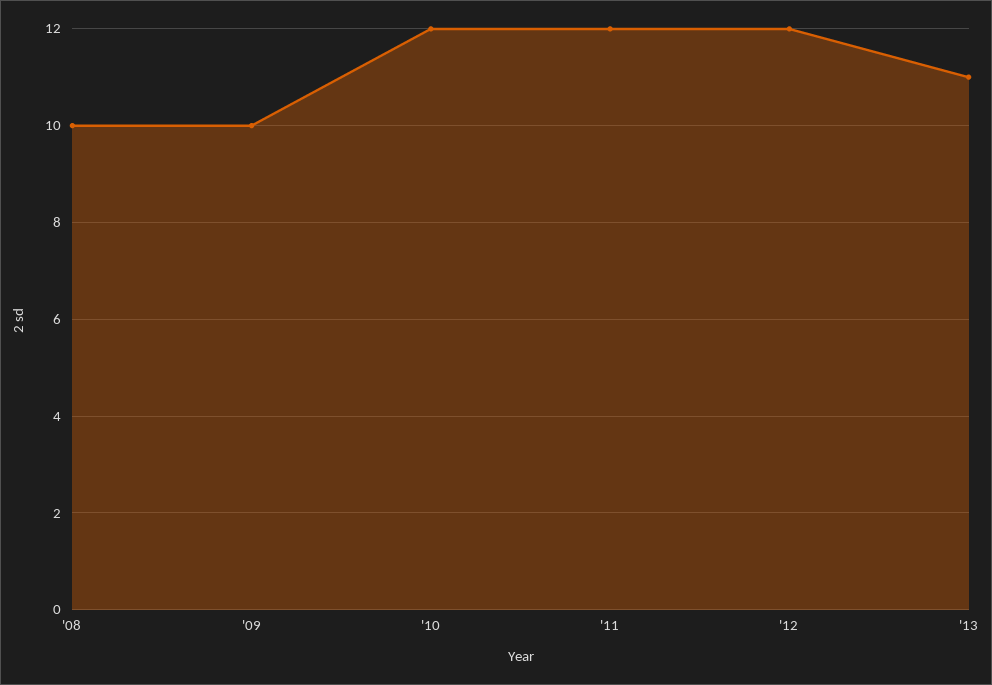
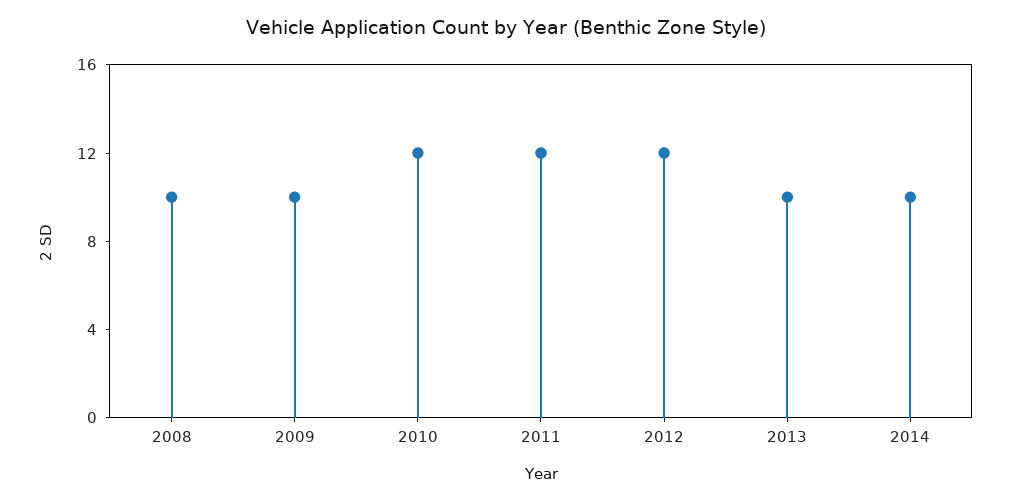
'13: 11 -> 10
2014: none -> 10

